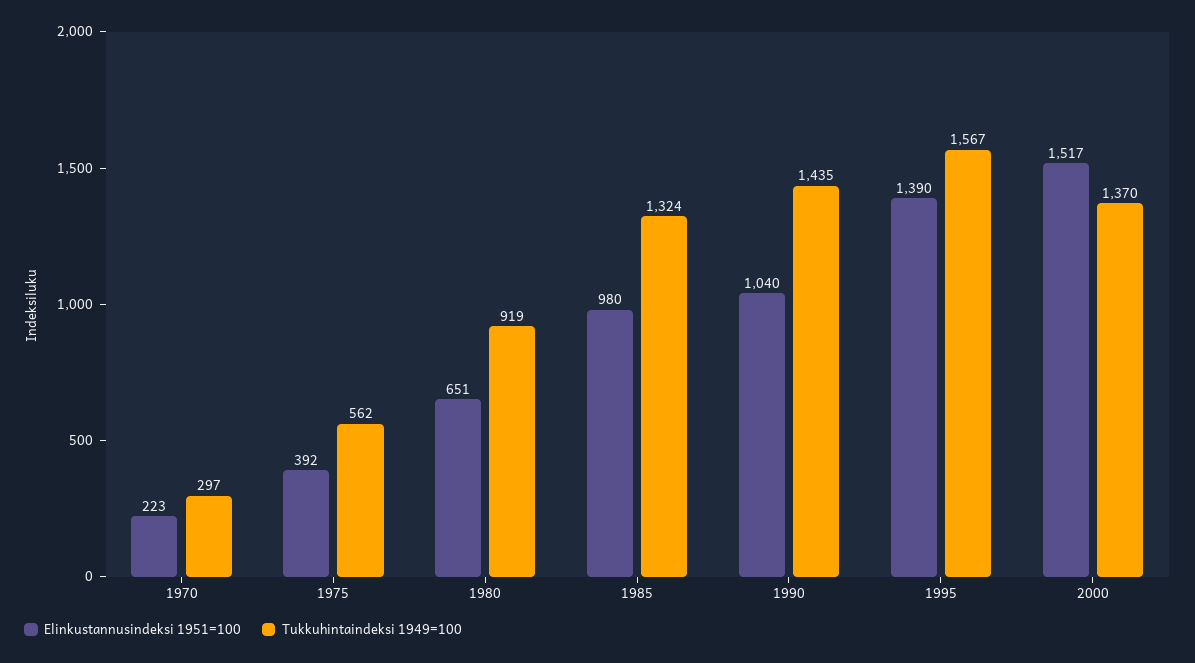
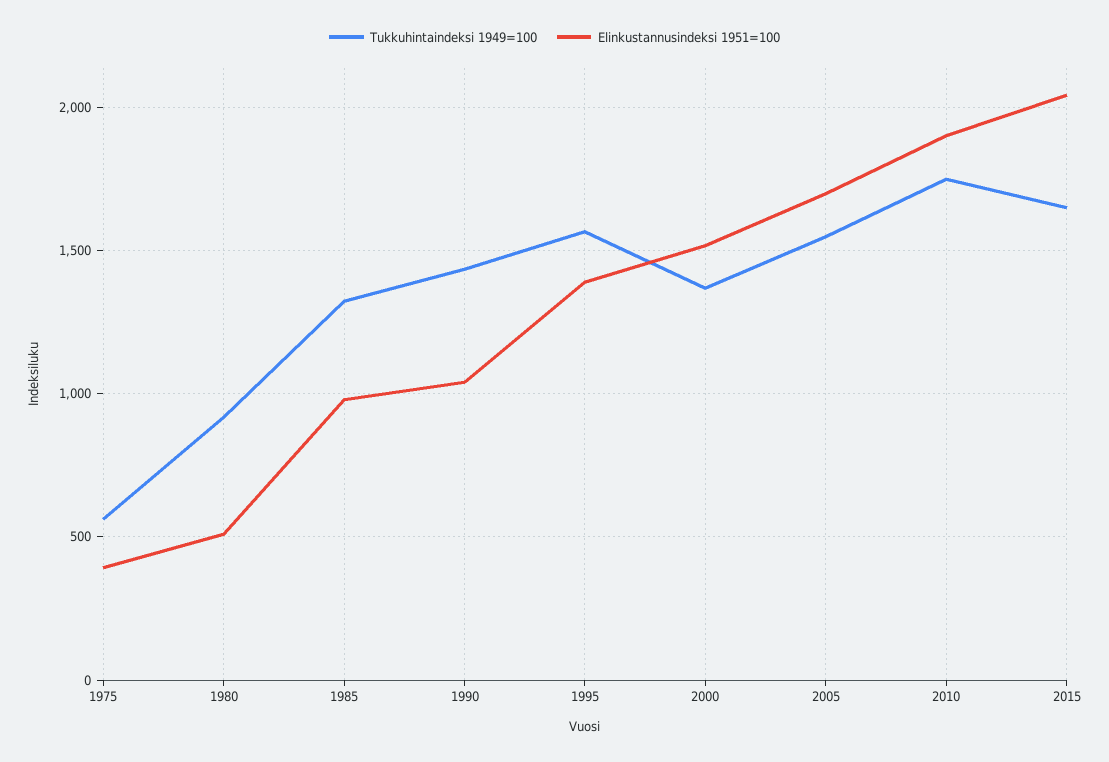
Elinkustannusindeksi 1951=100, 1970: 223 -> none
Tukkuhintaindeksi 1949=100, 1970: 297 -> none
Elinkustannusindeksi 1951=100, 1980: 651 -> 500
Tukkuhintaindeksi 1949=100, 2005: none -> 1550
Elinkustannusindeksi 1951=100, 2005: none -> 1700
Tukkuhintaindeksi 1949=100, 2010: none -> 1750
Elinkustannusindeksi 1951=100, 2010: none -> 1900
Tukkuhintaindeksi 1949=100, 2015: none -> 1650
Elinkustannusindeksi 1951=100, 2015: none -> 2050

